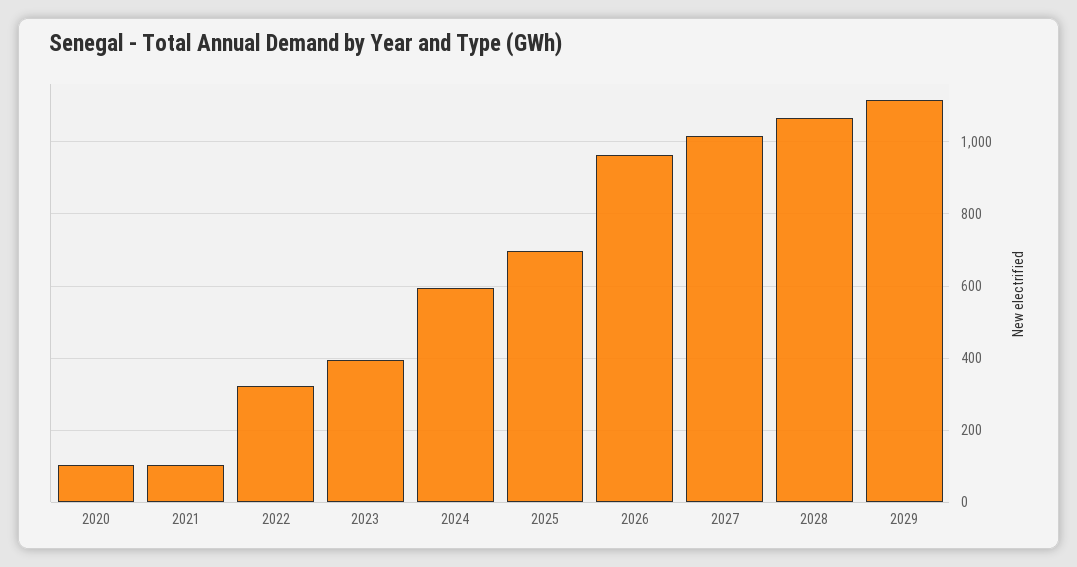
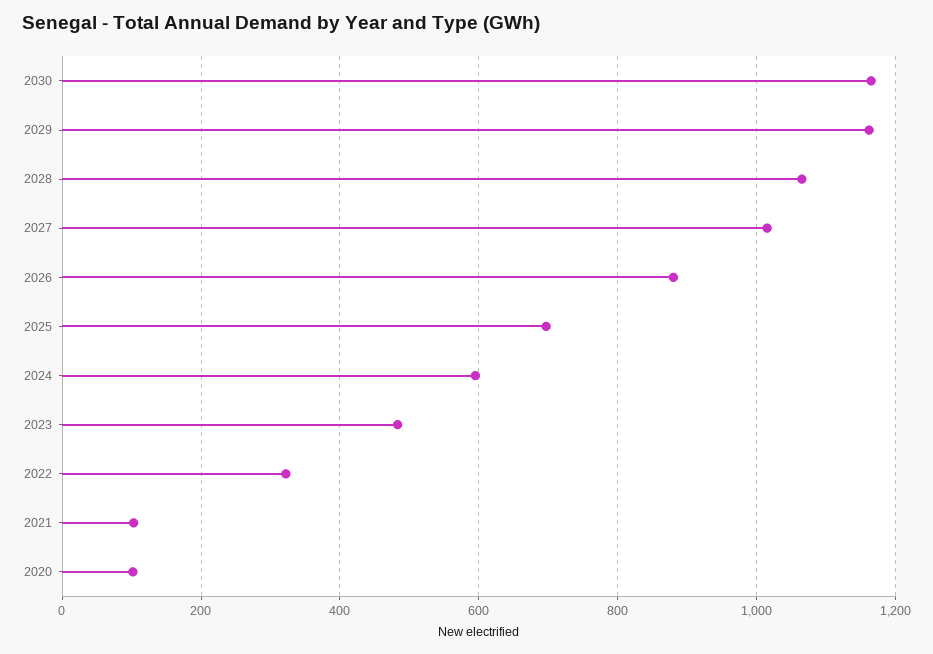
2023: 400 -> 480
2026: 960 -> 880
2029: 1120 -> 1160
2030: none -> 1160

